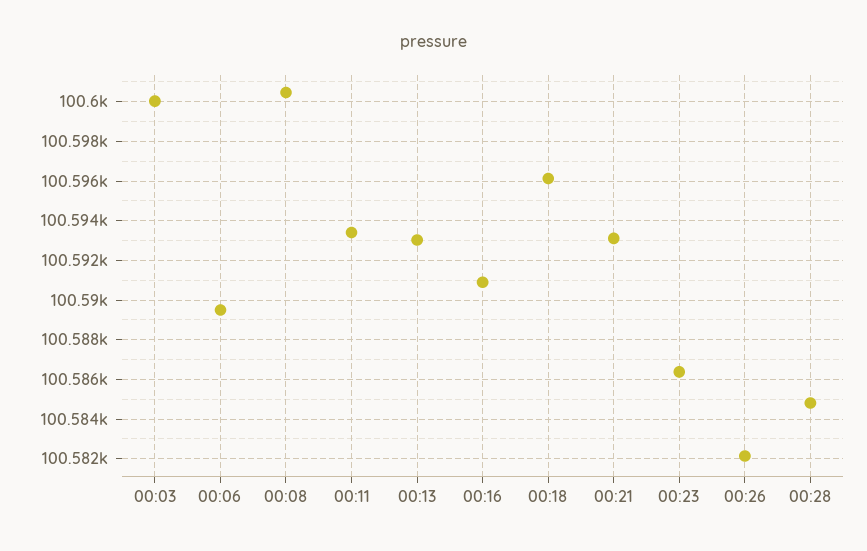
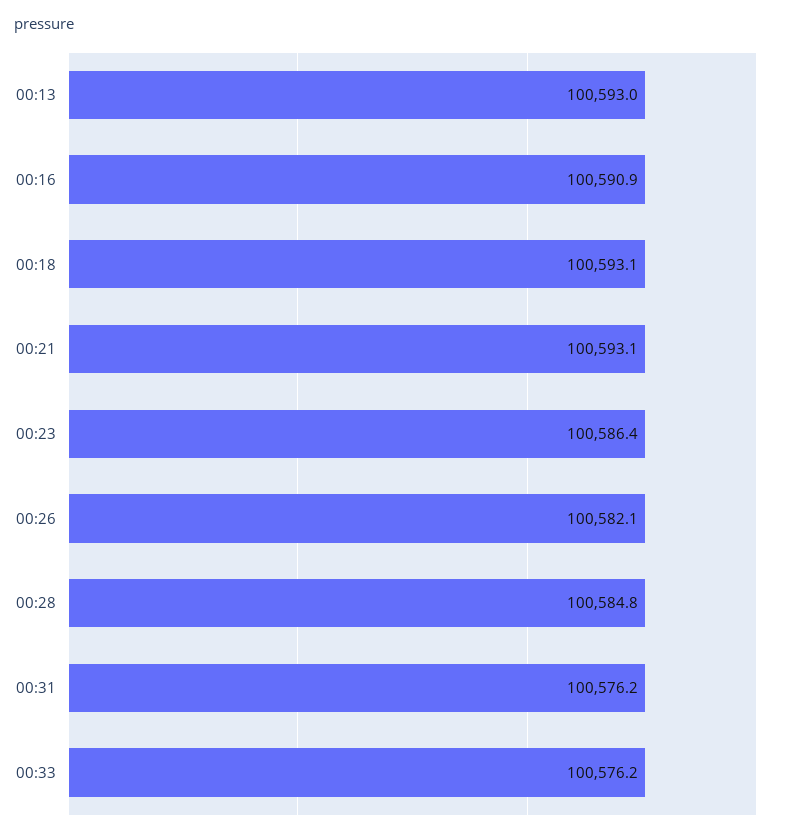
00:03: 100600 -> none
00:06: 100589.5 -> none
00:08: 100600.5 -> none
00:11: 100593.5 -> none
00:18: 100596 -> 100593.1
00:31: none -> 100576.2
00:33: none -> 100576.2

